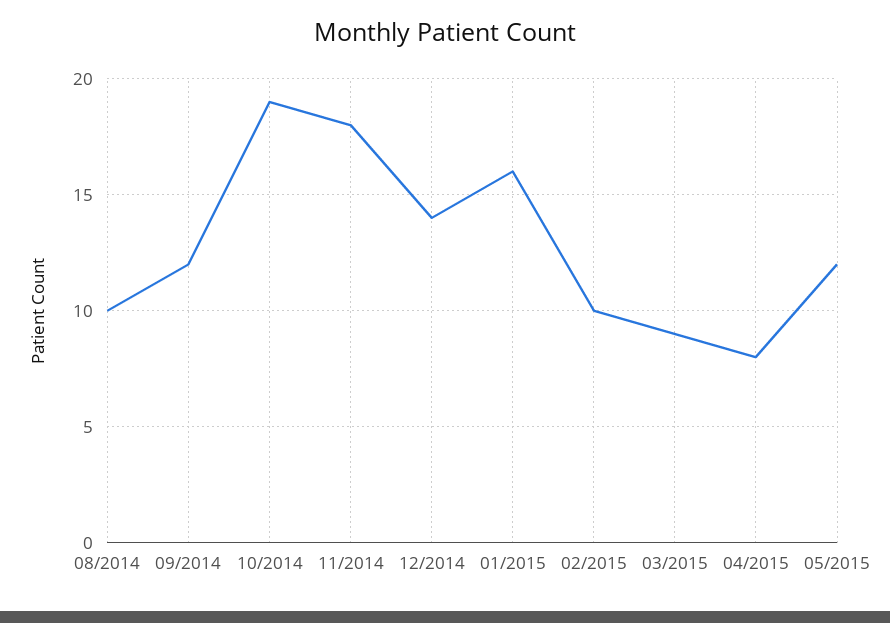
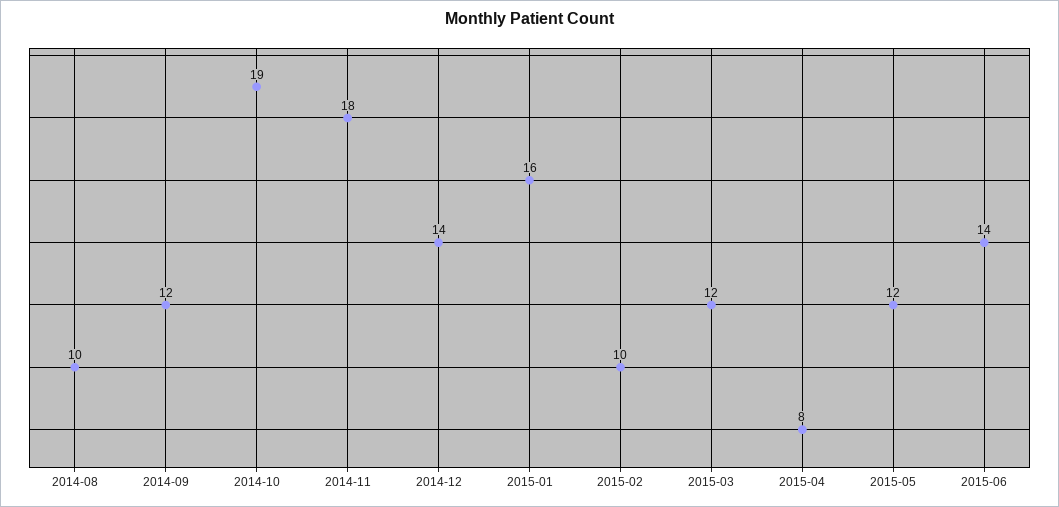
03/2015: 9 -> 12
2015-06: none -> 14

